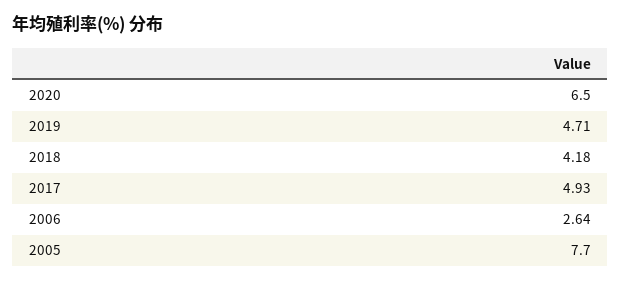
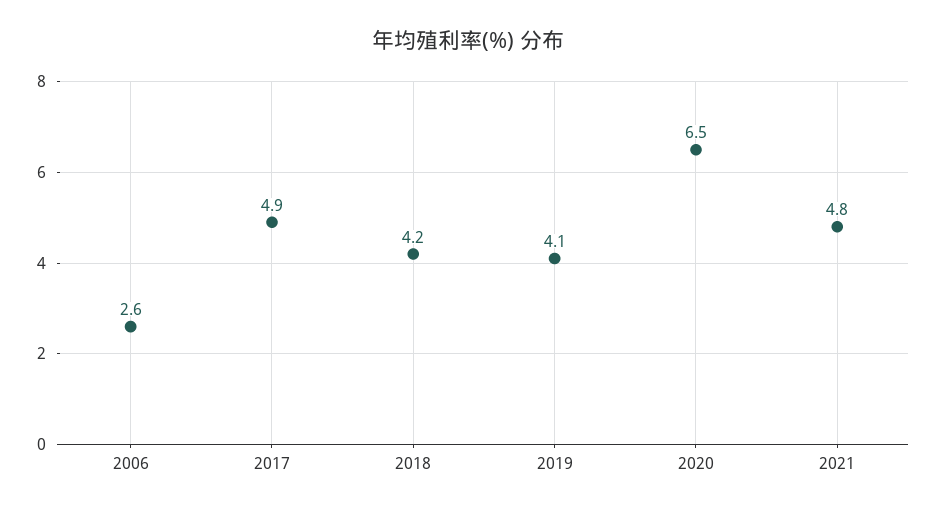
2019: 4.71 -> 4.1
2005: 7.7 -> none
2021: none -> 4.8

